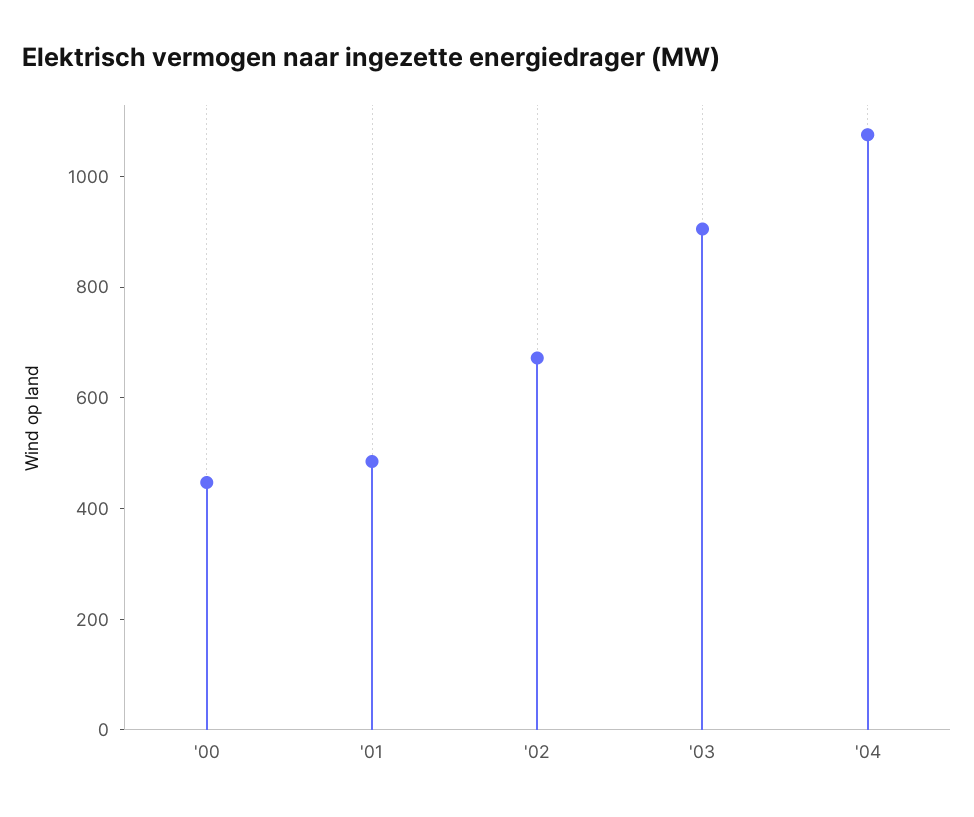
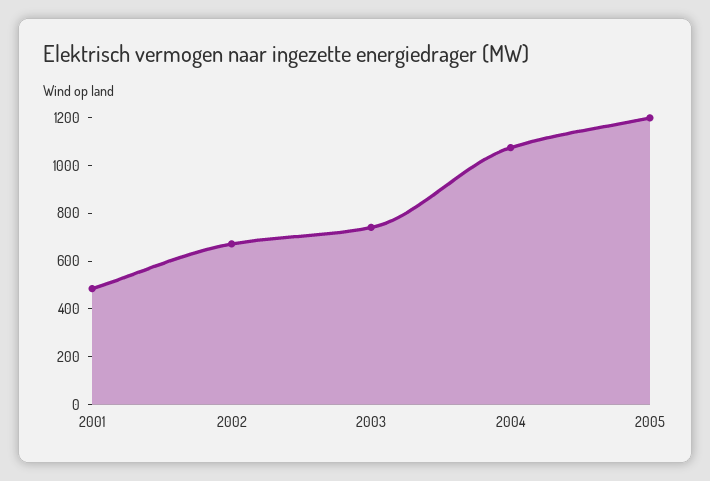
'00: 450 -> none
'03: 900 -> 750
2005: none -> 1200

